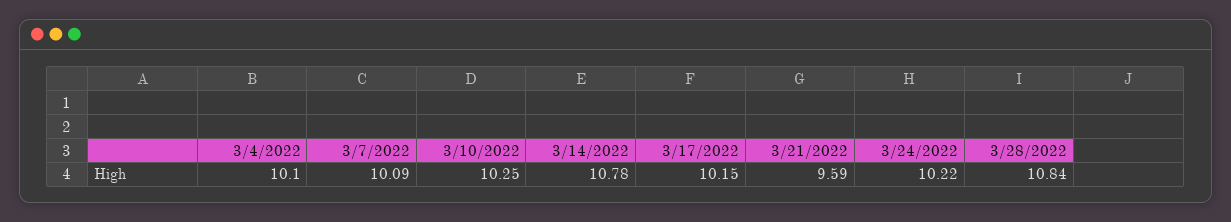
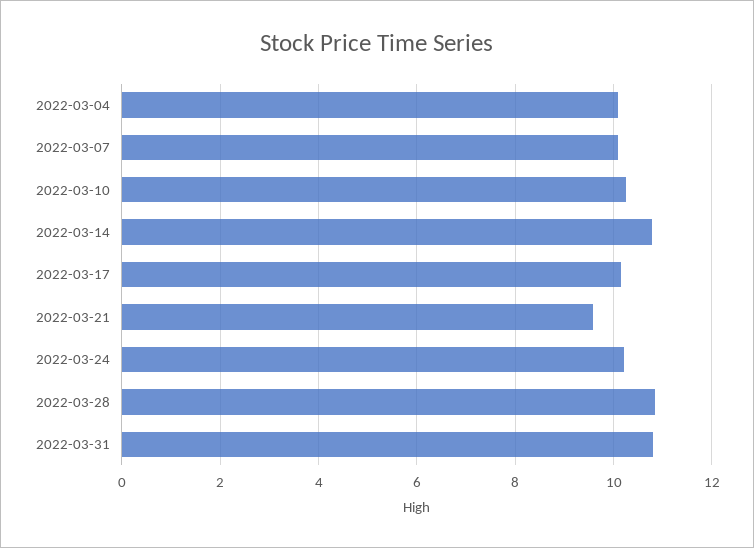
2022-03-31: none -> 10.8

